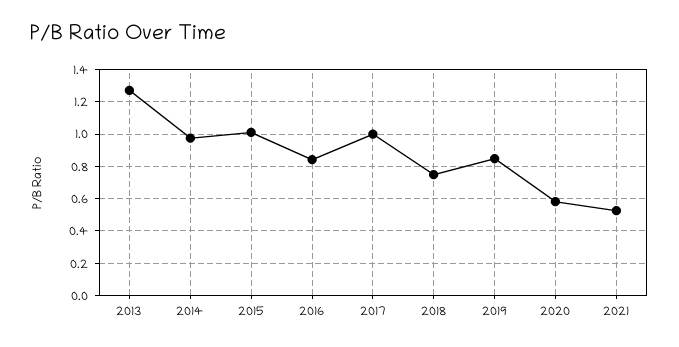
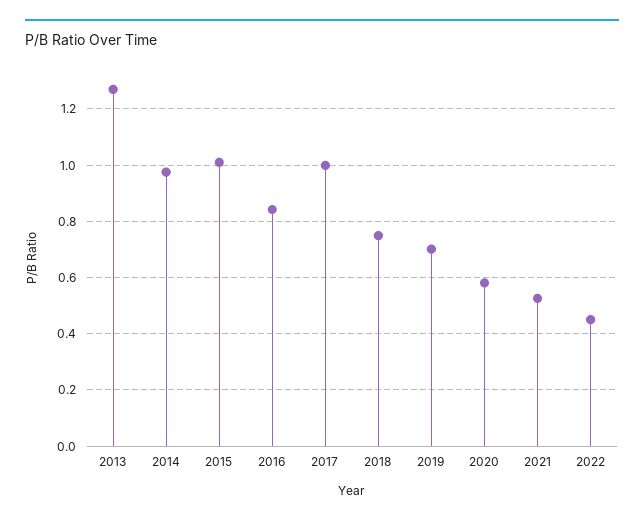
2019: 0.85 -> 0.7
2022: none -> 0.45

